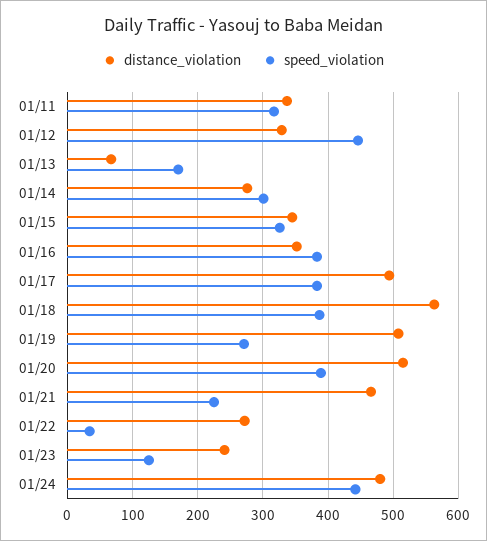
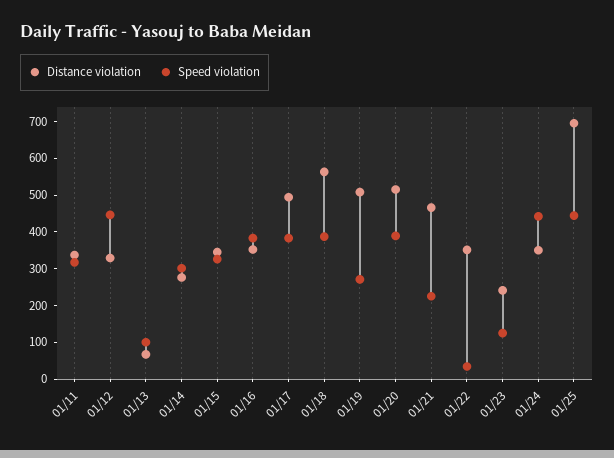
speed_violation, 01/13: 170 -> 100
distance_violation, 01/22: 270 -> 350
distance_violation, 01/24: 480 -> 350
distance_violation, 01/25: none -> 700
speed_violation, 01/25: none -> 450

